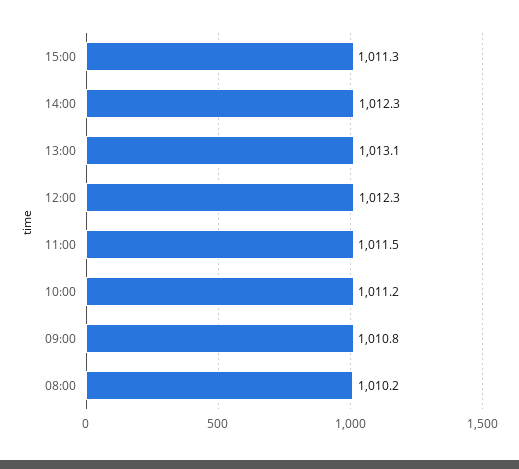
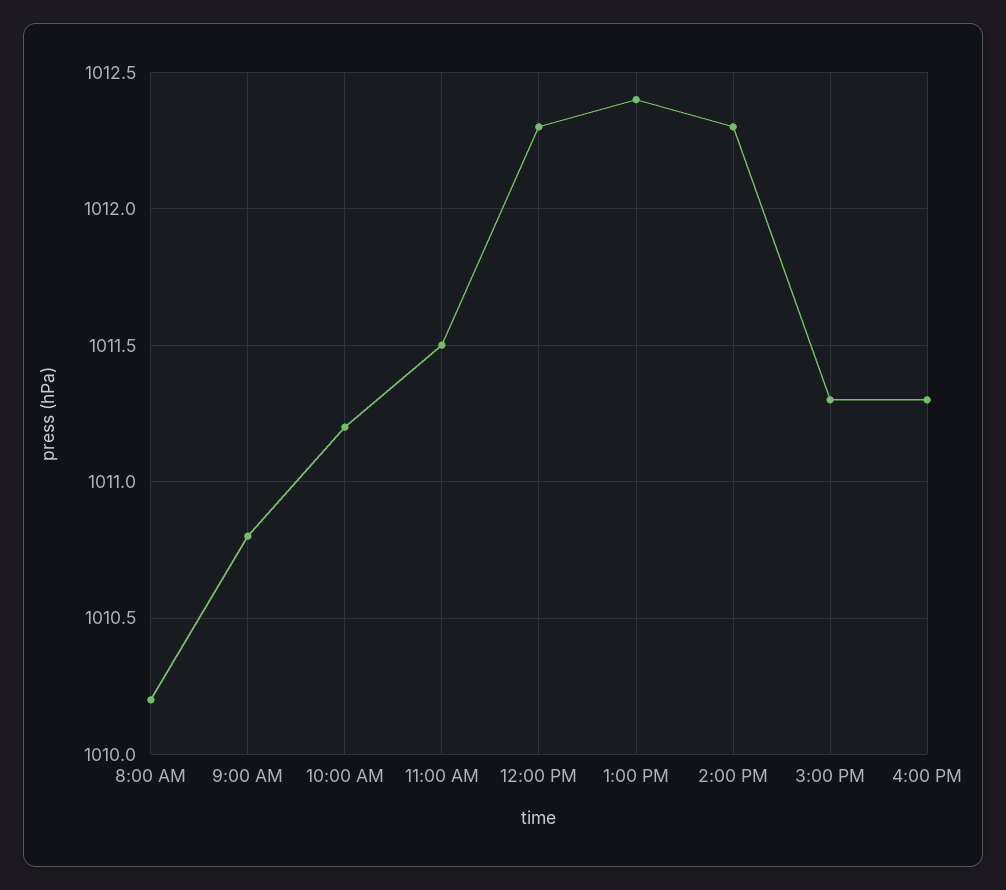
13:00: 1013.1 -> 1012.4
4:00 PM: none -> 1011.3

